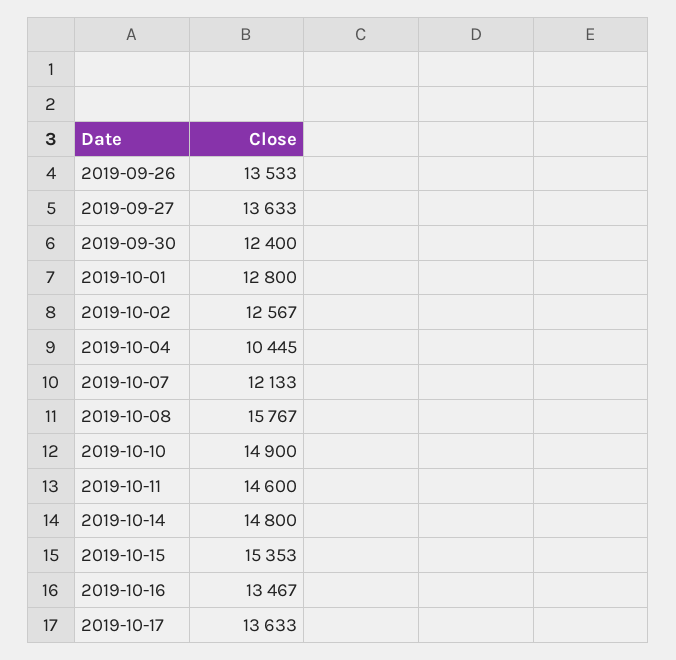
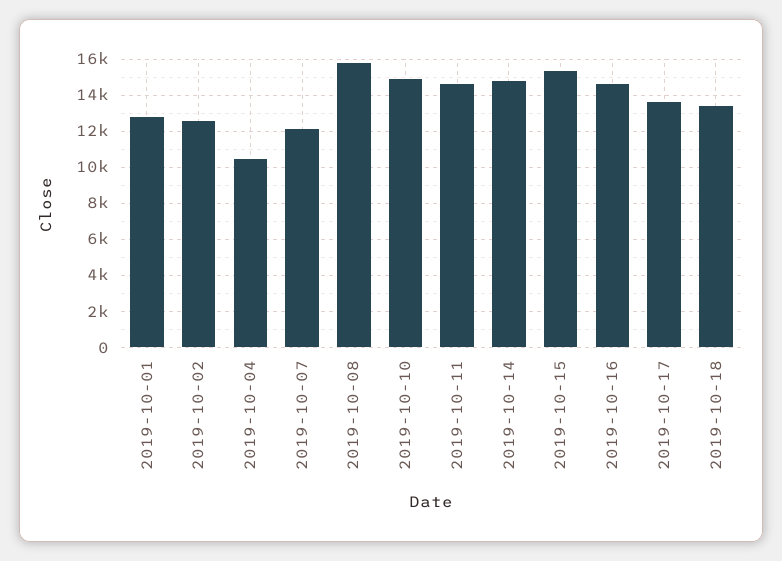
2019-09-26: 13533 -> none
2019-09-27: 13633 -> none
2019-09-30: 12400 -> none
2019-10-16: 13467 -> 14500
2019-10-18: none -> 13500

